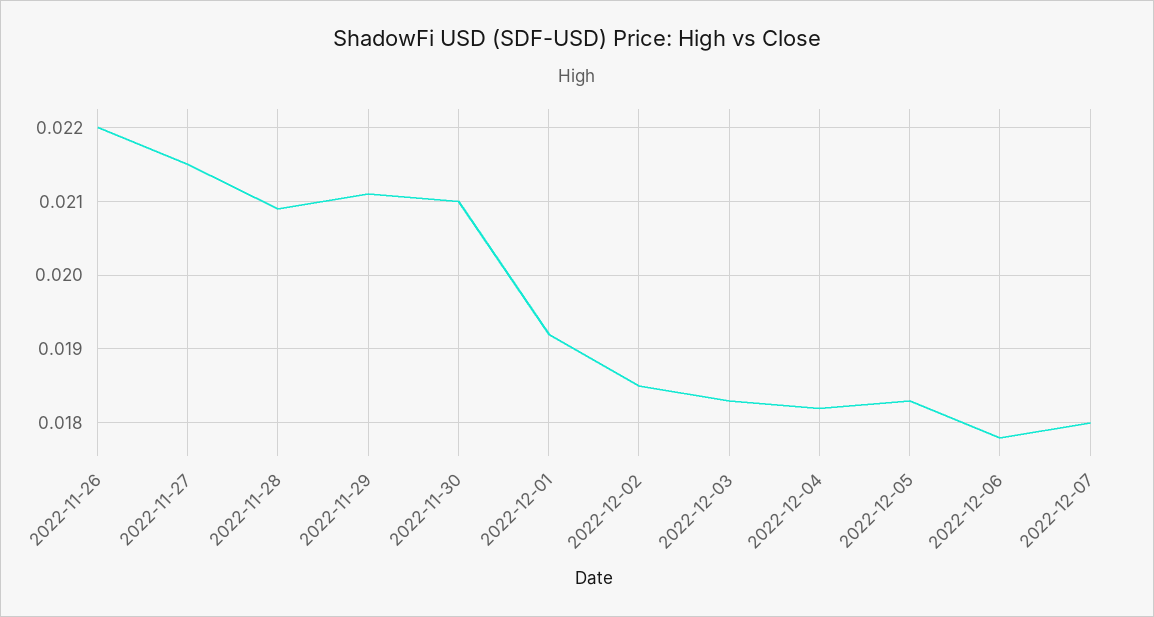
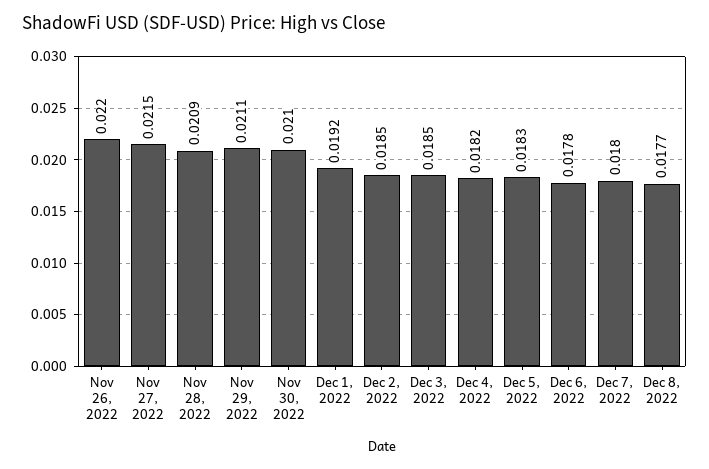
2022-12-03: 0.0183 -> 0.0185
Dec 8, 2022: none -> 0.0177

